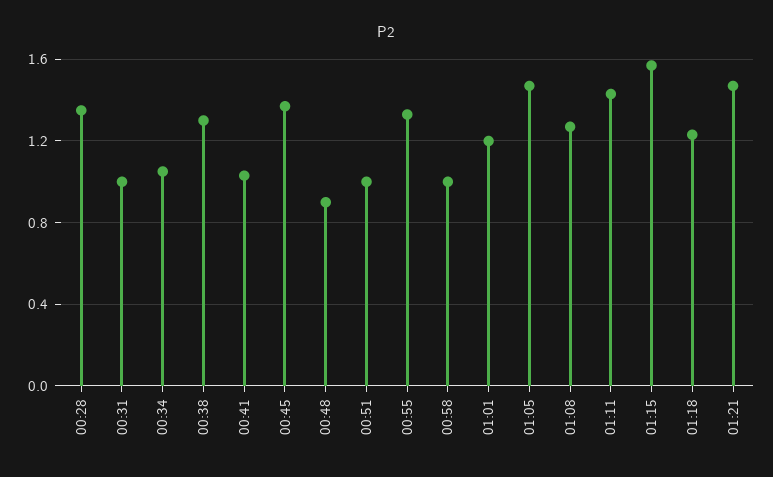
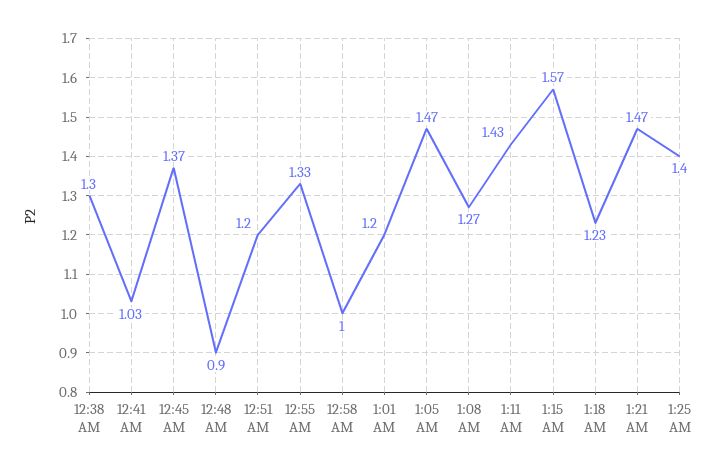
00:28: 1.35 -> none
00:31: 1 -> none
00:34: 1.05 -> none
00:51: 1 -> 1.2
1:25 AM: none -> 1.4

